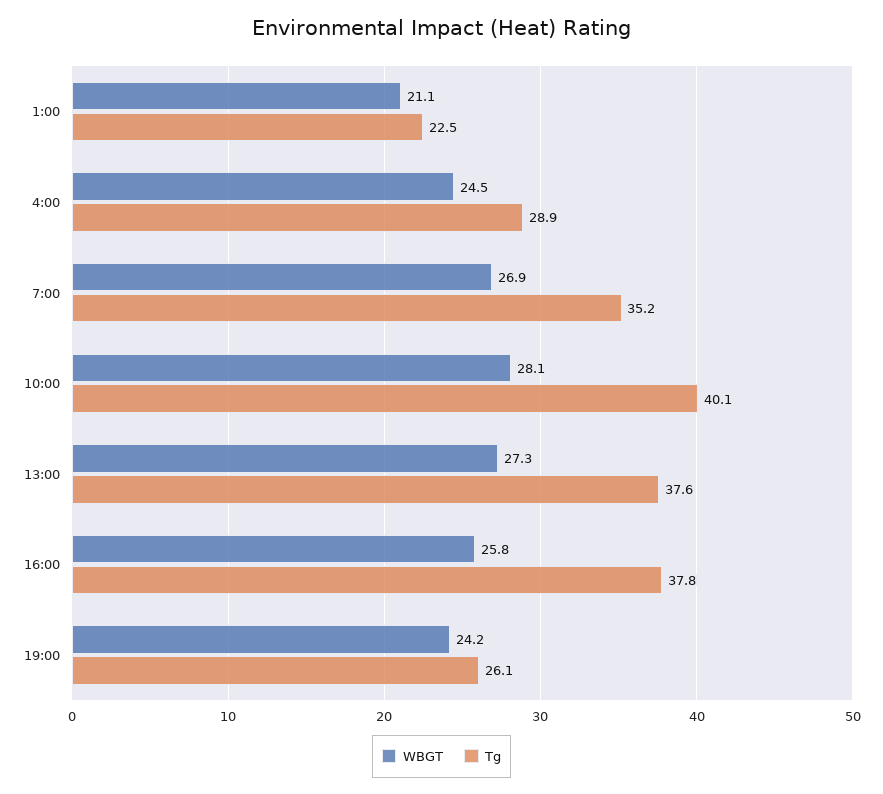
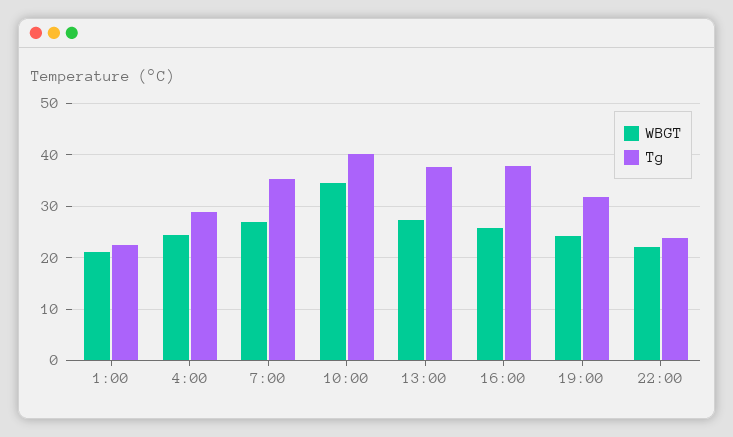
WBGT, 10:00: 28.1 -> 34
Tg, 19:00: 26.1 -> 32
WBGT, 22:00: none -> 22
Tg, 22:00: none -> 24

